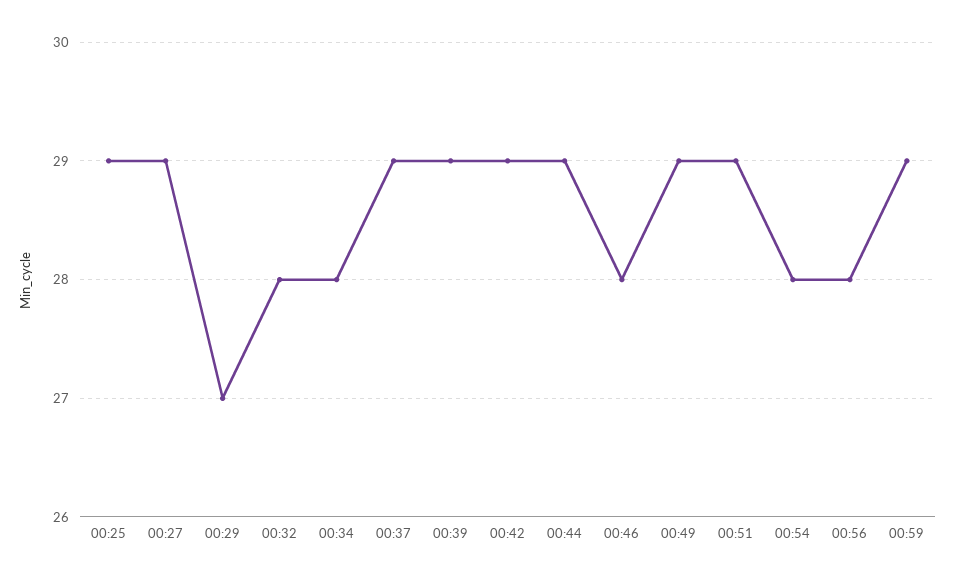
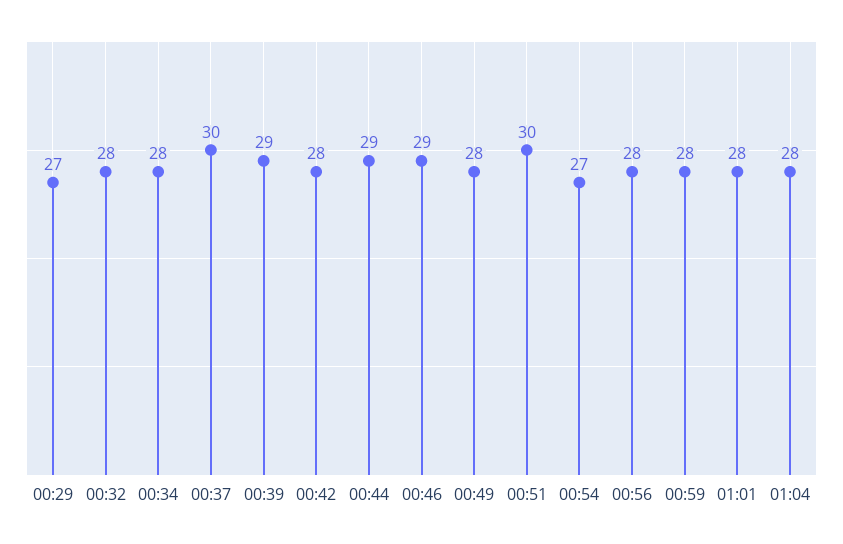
00:25: 29 -> none
00:27: 29 -> none
00:37: 29 -> 30
00:42: 29 -> 28
00:46: 28 -> 29
00:49: 29 -> 28
00:51: 29 -> 30
00:54: 28 -> 27
00:59: 29 -> 28
01:01: none -> 28
01:04: none -> 28

